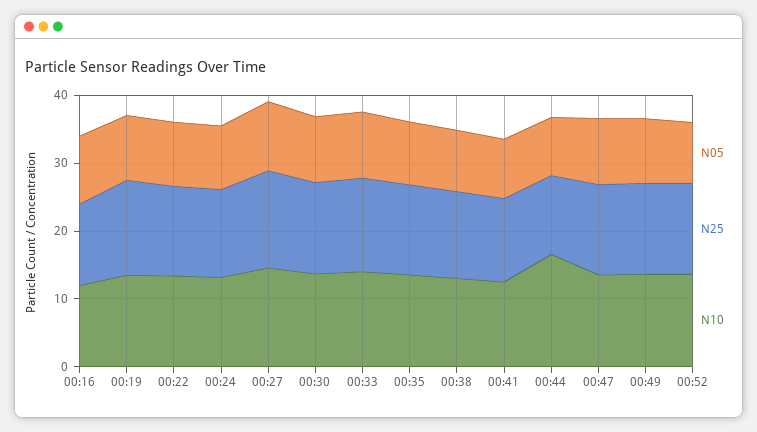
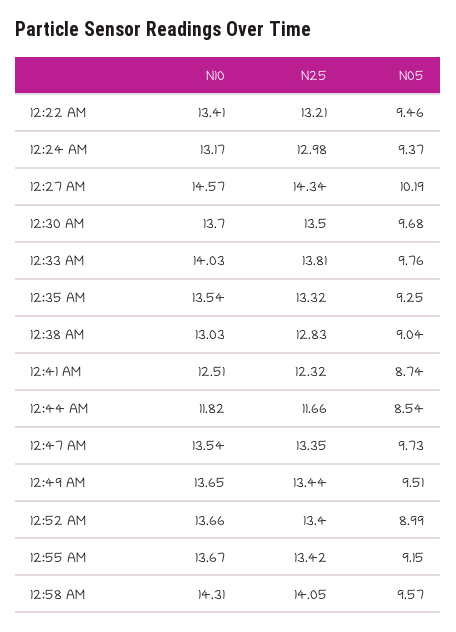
N05, 00:16: 10 -> none
N25, 00:16: 12 -> none
N10, 00:16: 12 -> none
N05, 00:19: 10 -> none
N25, 00:19: 14 -> none
N10, 00:19: 14 -> none
N10, 00:44: 16 -> 11.82
N10, 12:55 AM: none -> 13.67
N25, 12:55 AM: none -> 13.42
N05, 12:55 AM: none -> 9.15
N10, 12:58 AM: none -> 14.31
N25, 12:58 AM: none -> 14.05
N05, 12:58 AM: none -> 9.57

